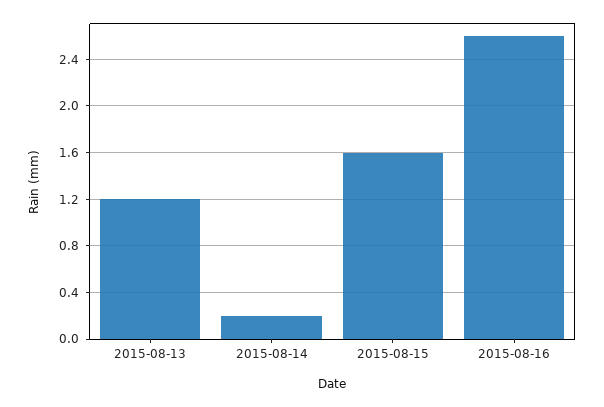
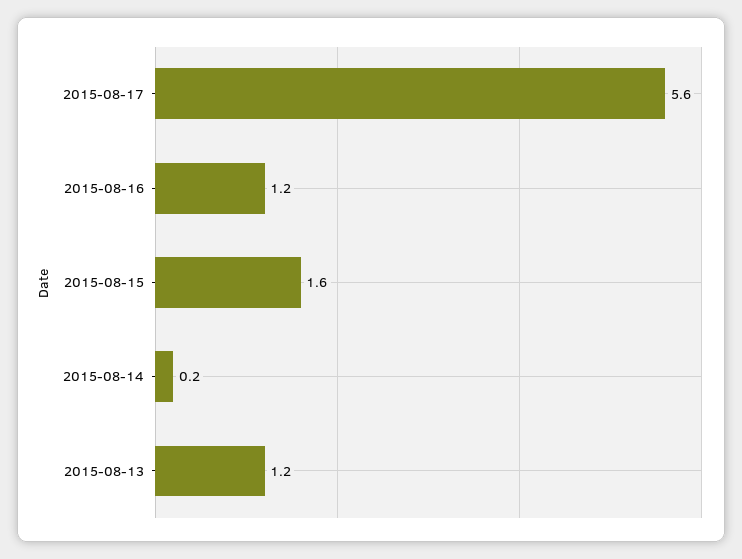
2015-08-16: 2.6 -> 1.2
2015-08-17: none -> 5.6

